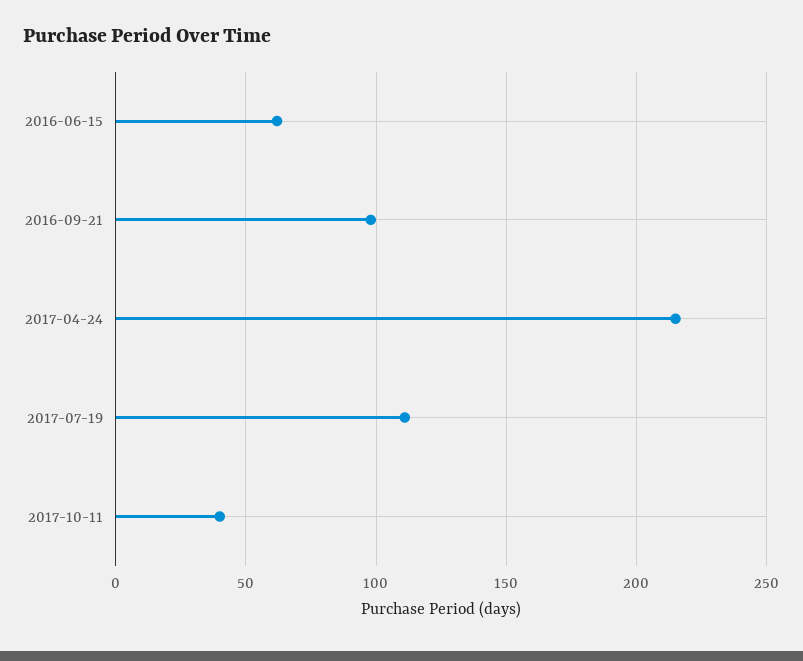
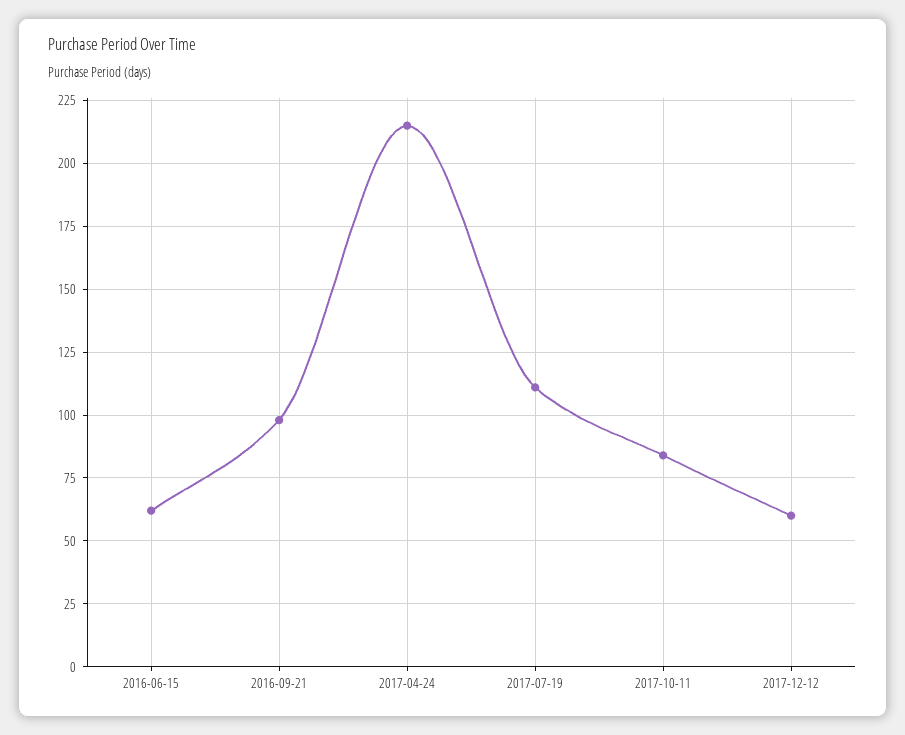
2017-10-11: 40 -> 85
2017-12-12: none -> 60

